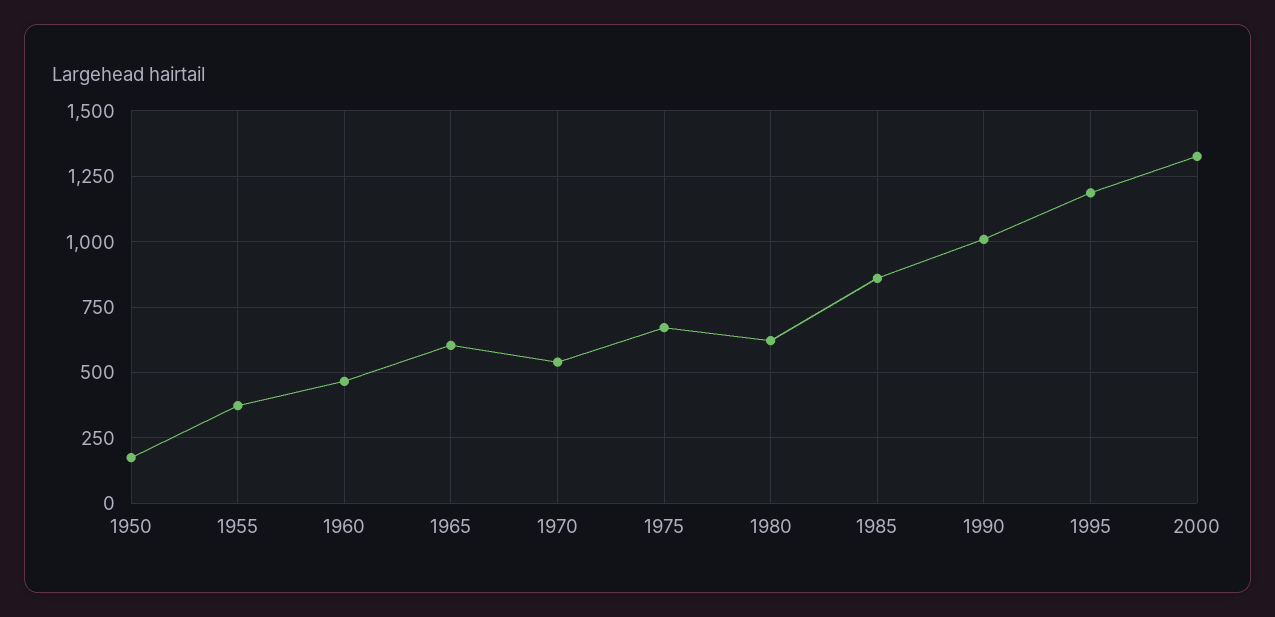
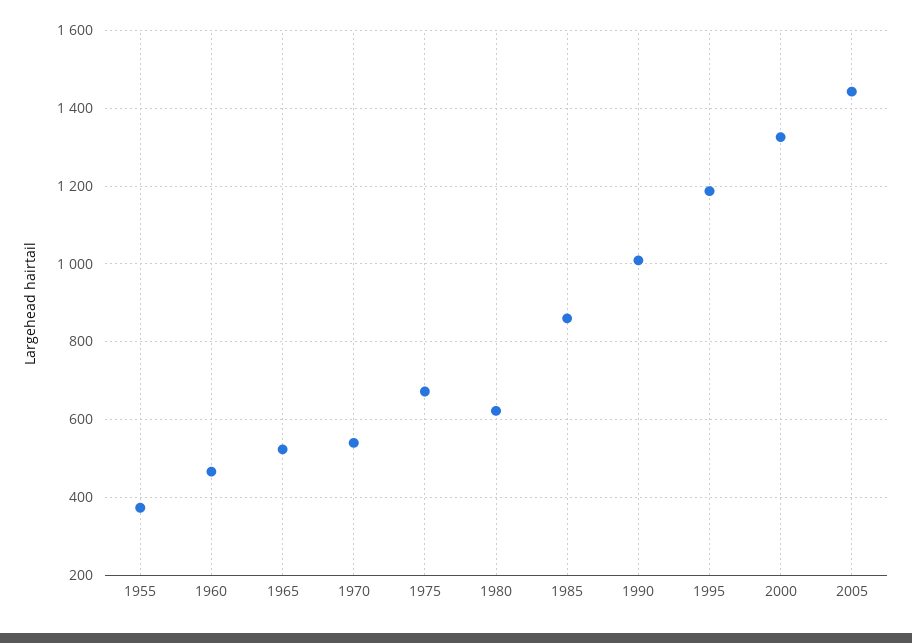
1950: 175 -> none
1965: 600 -> 520
2005: none -> 1440

